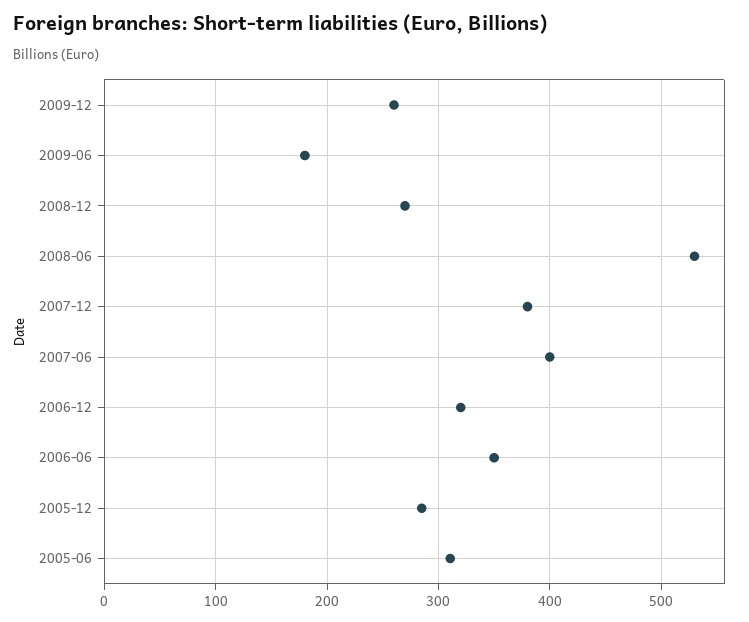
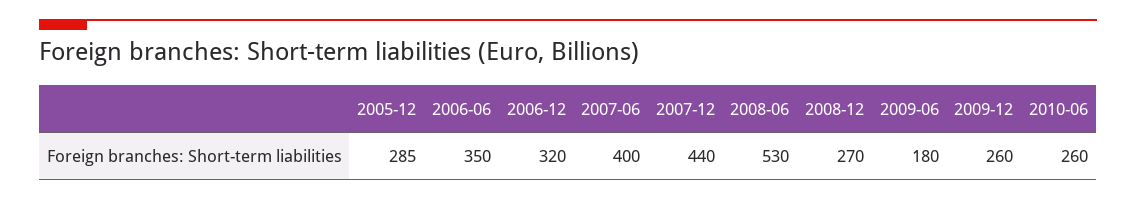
2007-12: 380 -> 440
2005-06: 310 -> none
2010-06: none -> 260

